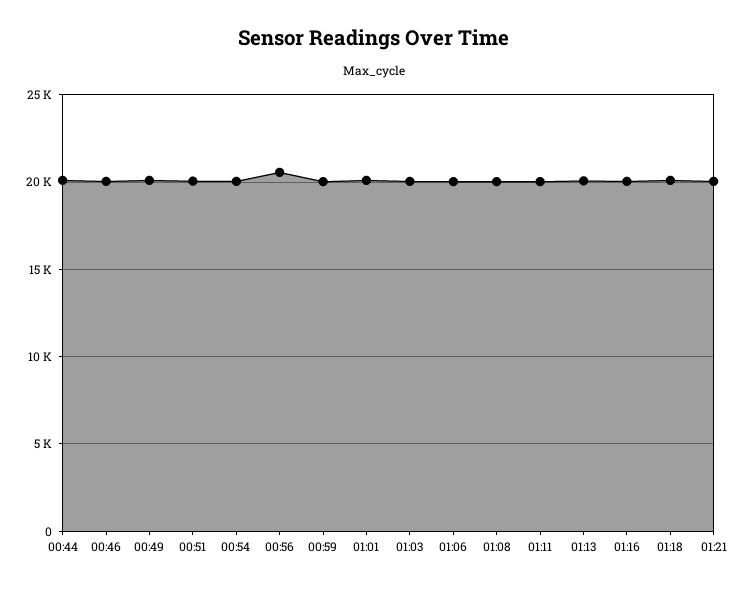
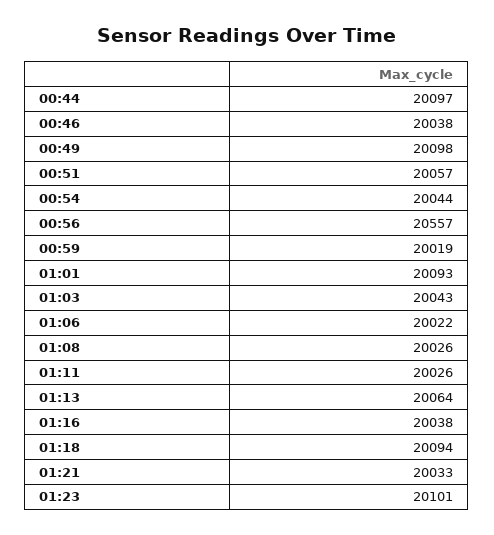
01:23: none -> 20101

